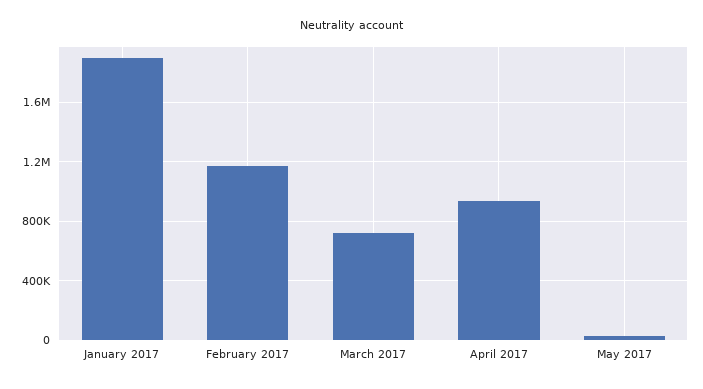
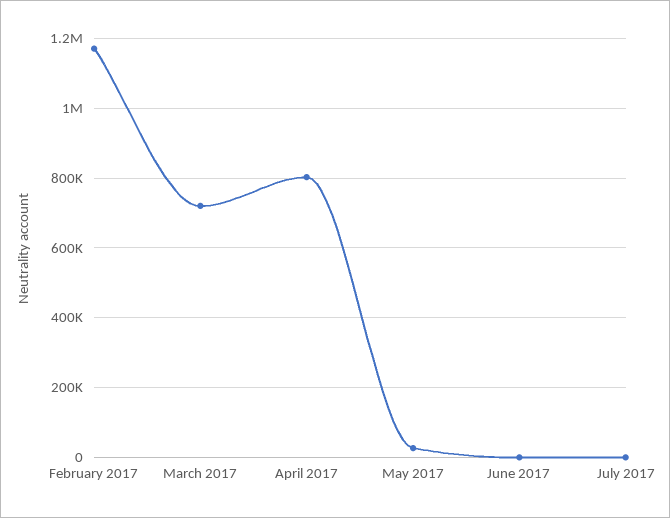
January 2017: 1900000 -> none
April 2017: 950000 -> 800000
June 2017: none -> 0
July 2017: none -> 0

